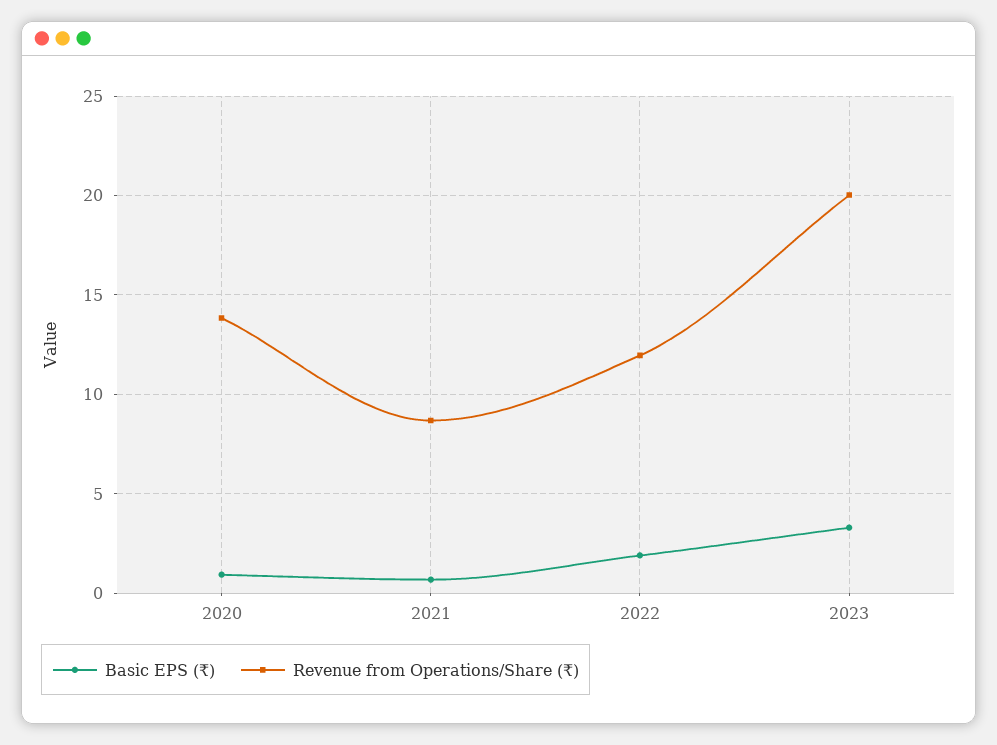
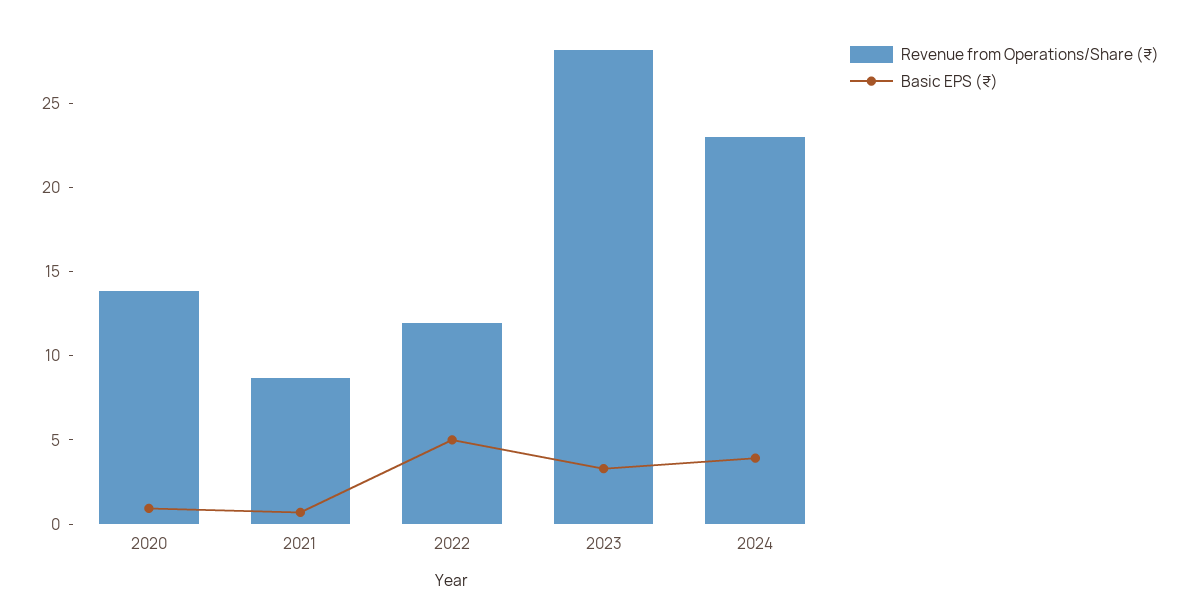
Basic EPS (₹), 2022: 2 -> 5
Revenue from Operations/Share (₹), 2023: 20 -> 28
Revenue from Operations/Share (₹), 2024: none -> 23
Basic EPS (₹), 2024: none -> 4

